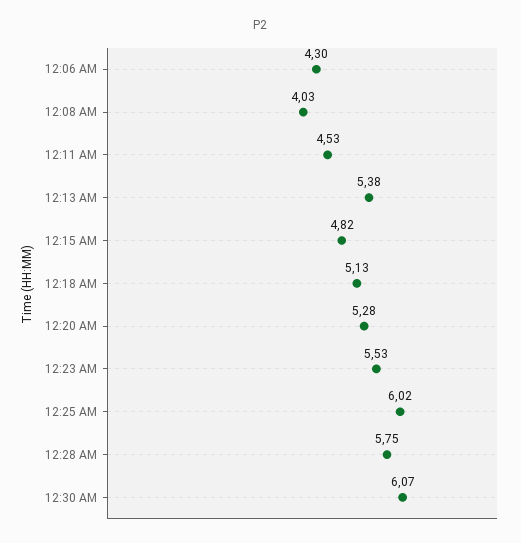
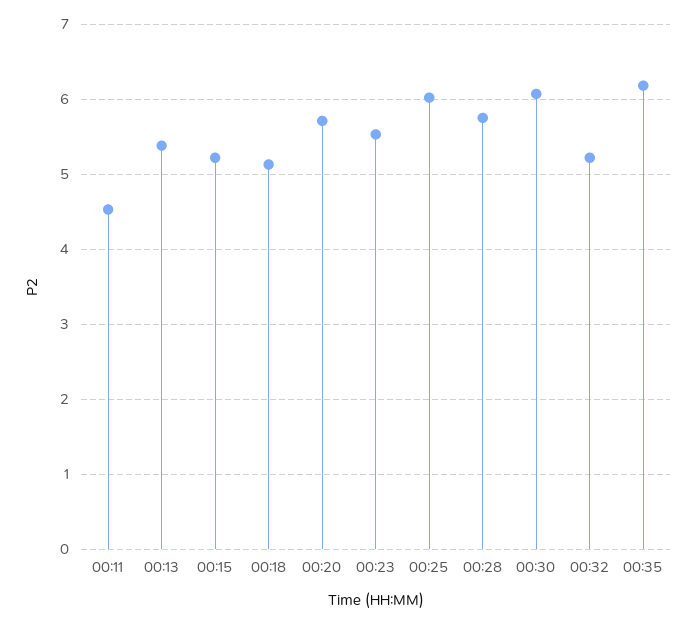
12:06 AM: 4.3 -> none
12:08 AM: 4.03 -> none
12:15 AM: 4.82 -> 5.2
12:20 AM: 5.28 -> 5.7
00:32: none -> 5.2
00:35: none -> 6.2

